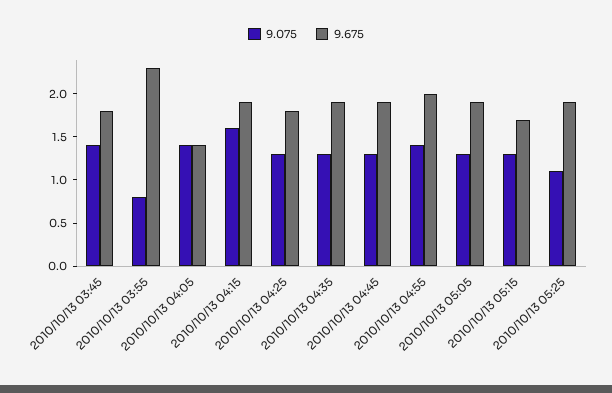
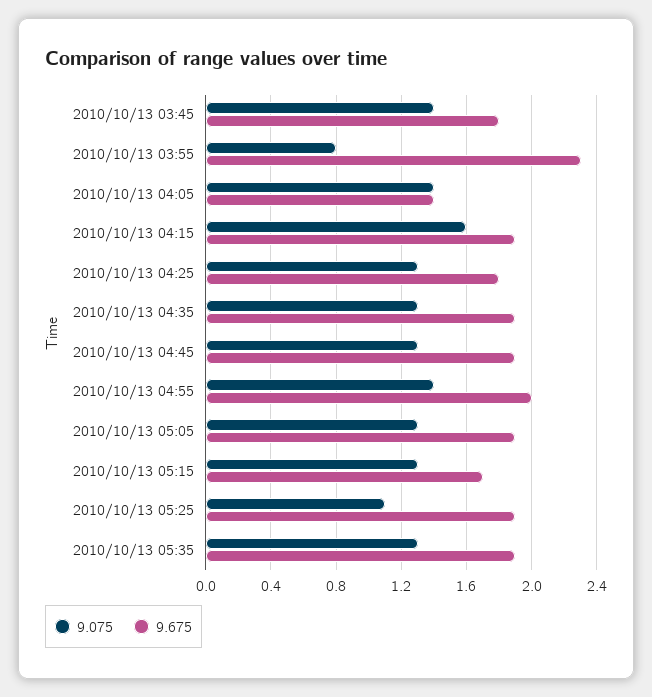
9.075, 2010/10/13 05:35: none -> 1.3
9.675, 2010/10/13 05:35: none -> 1.9

